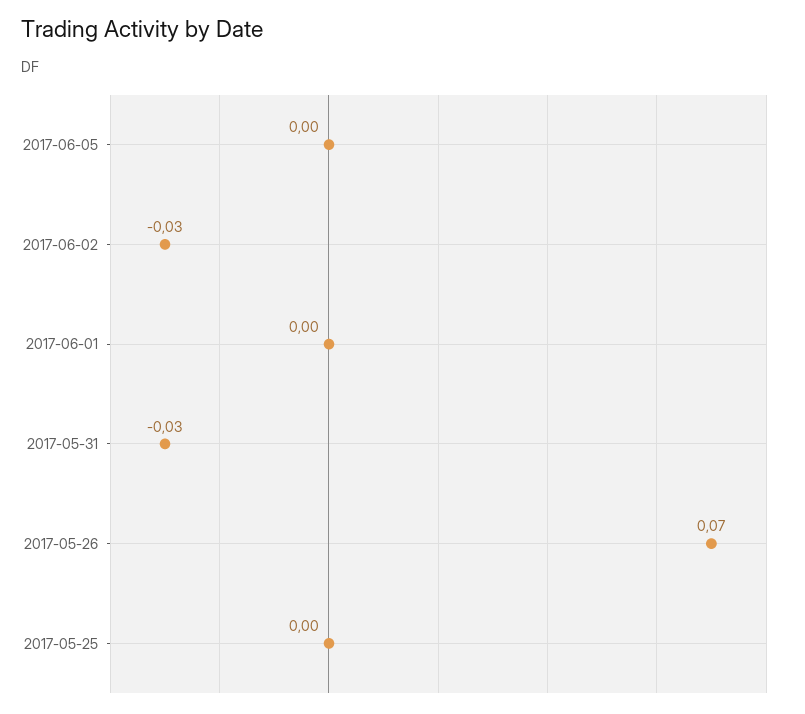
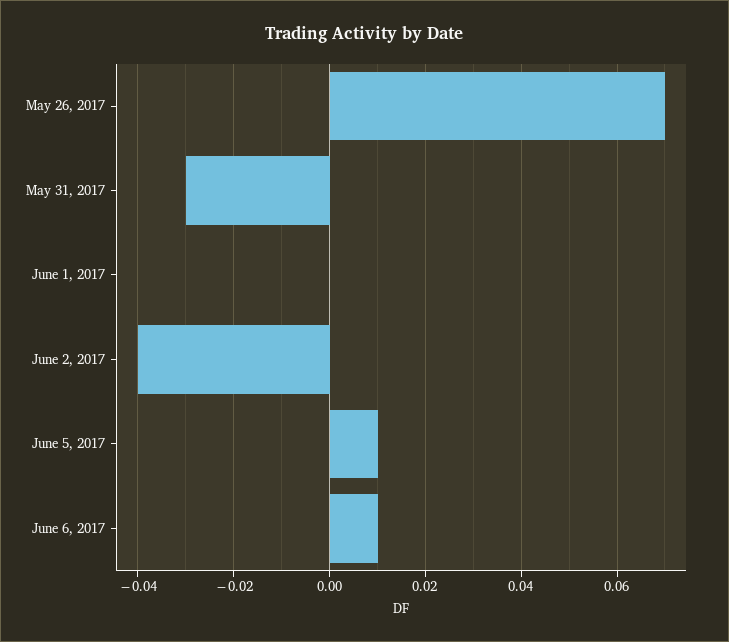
2017-06-05: 0 -> 0.01
2017-06-02: -0.03 -> -0.04
2017-05-25: 0 -> none
June 6, 2017: none -> 0.01

